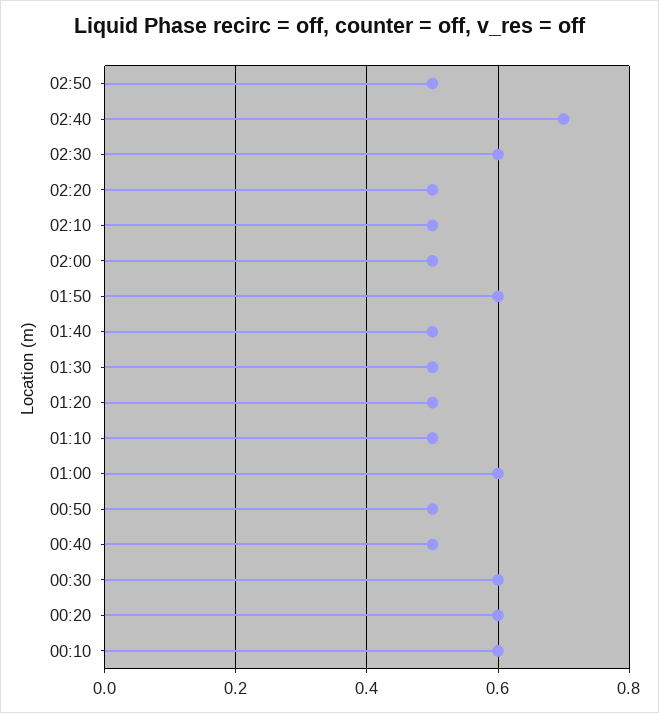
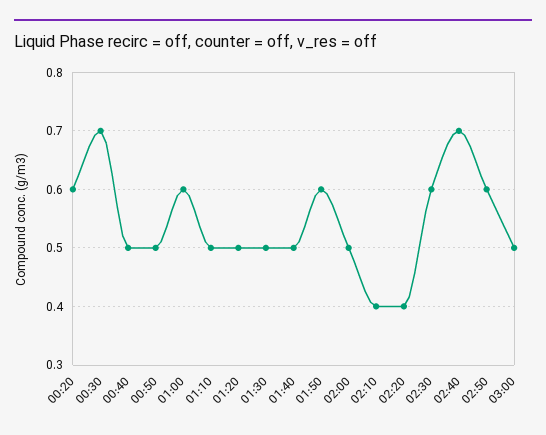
02:50: 0.5 -> 0.6
02:20: 0.5 -> 0.4
02:10: 0.5 -> 0.4
00:30: 0.6 -> 0.7
00:10: 0.6 -> none
03:00: none -> 0.5

